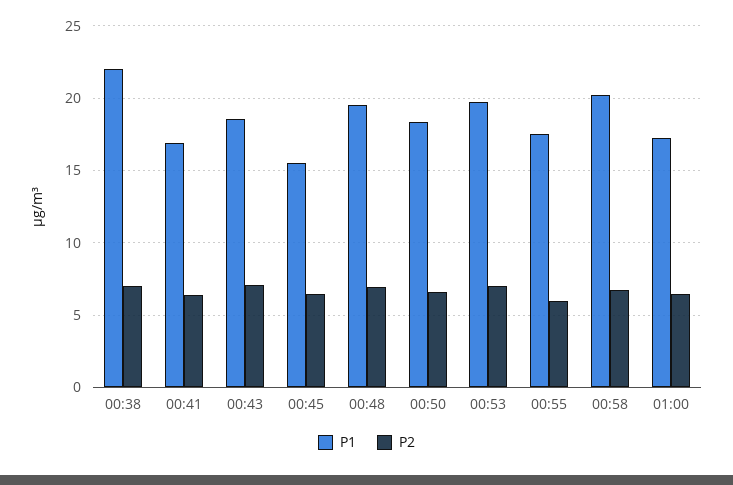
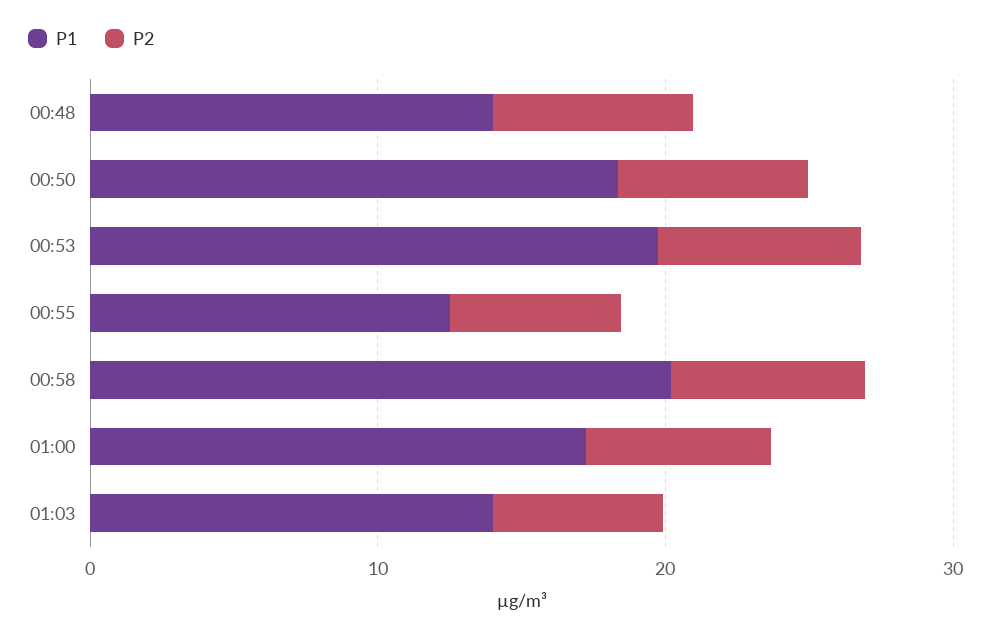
P1, 00:38: 22 -> none
P2, 00:38: 7 -> none
P1, 00:41: 17 -> none
P2, 00:41: 6.5 -> none
P1, 00:43: 18.5 -> none
P2, 00:43: 7 -> none
P1, 00:45: 15.5 -> none
P2, 00:45: 6.5 -> none
P1, 00:48: 19.5 -> 14
P1, 00:55: 17.5 -> 12
P1, 01:03: none -> 14
P2, 01:03: none -> 6

